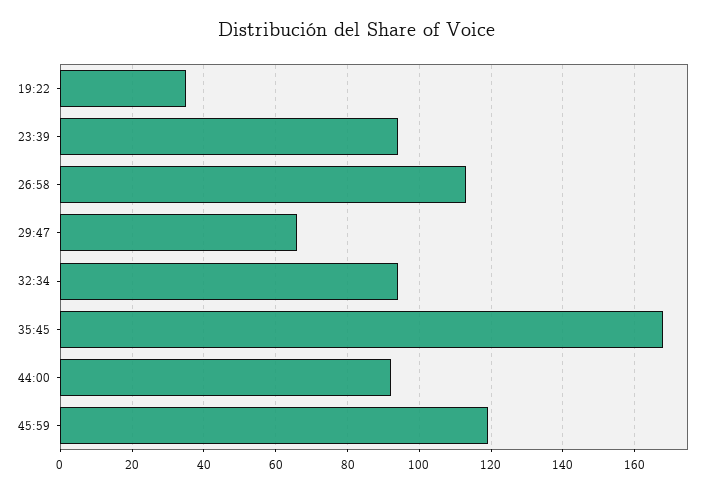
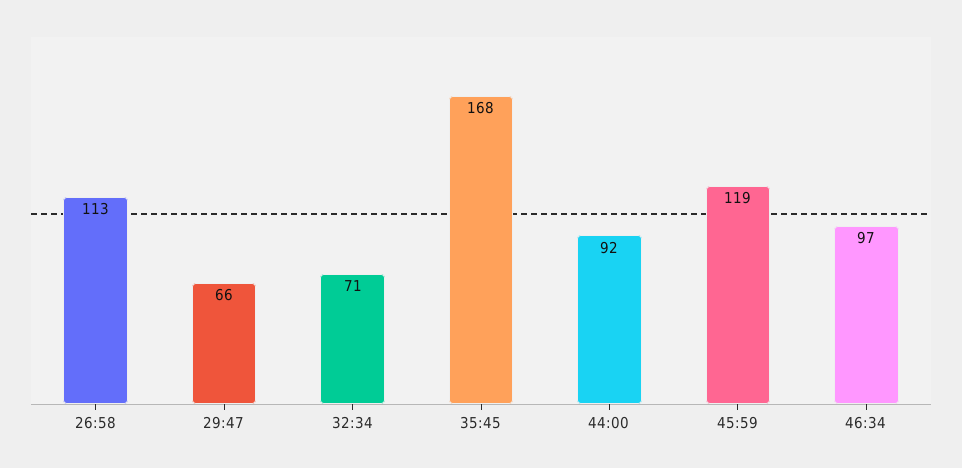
19:22: 35 -> none
23:39: 95 -> none
32:34: 95 -> 71
46:34: none -> 97

